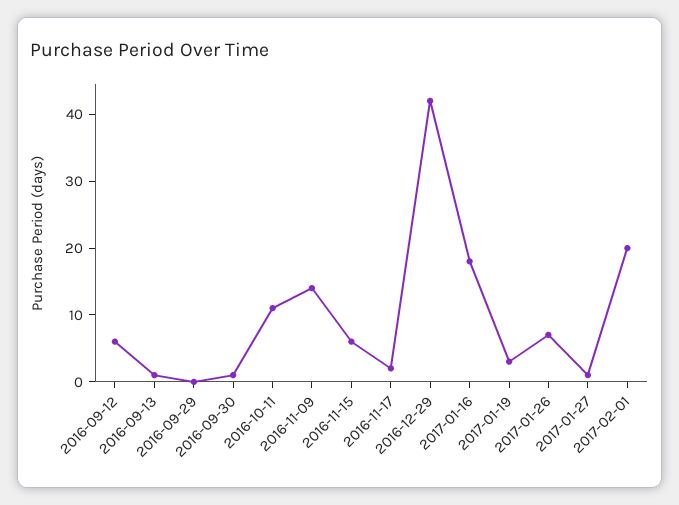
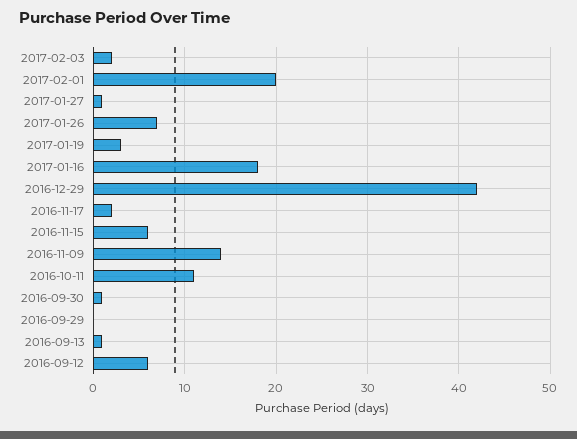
2017-02-03: none -> 2

